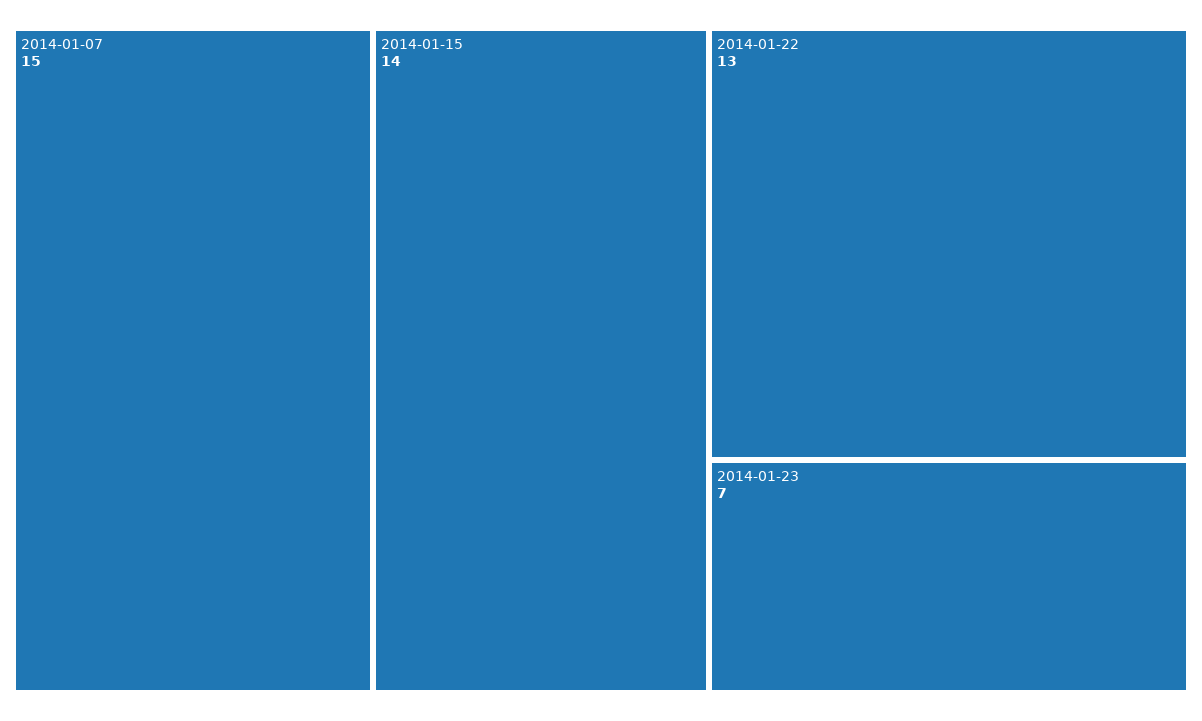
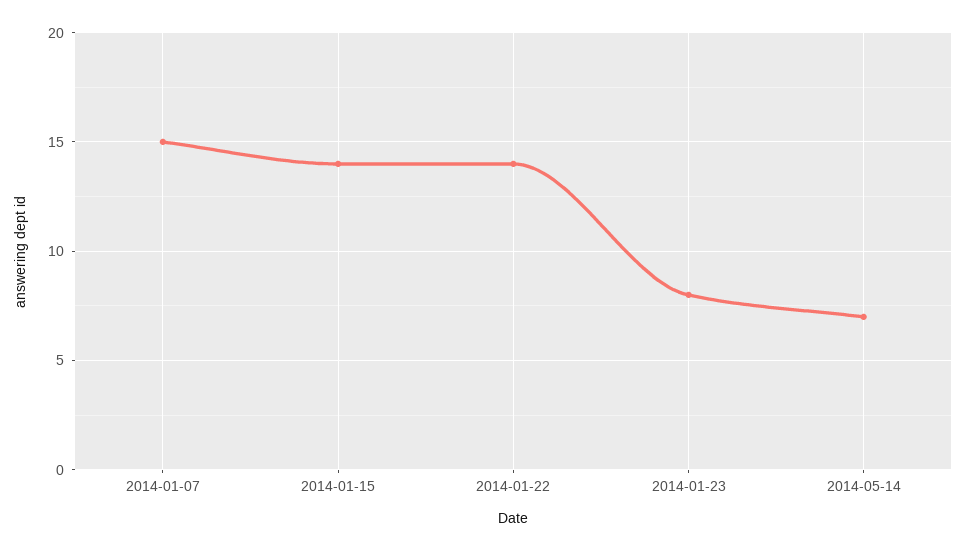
2014-01-22: 13 -> 14
2014-01-23: 7 -> 8
2014-05-14: none -> 7

